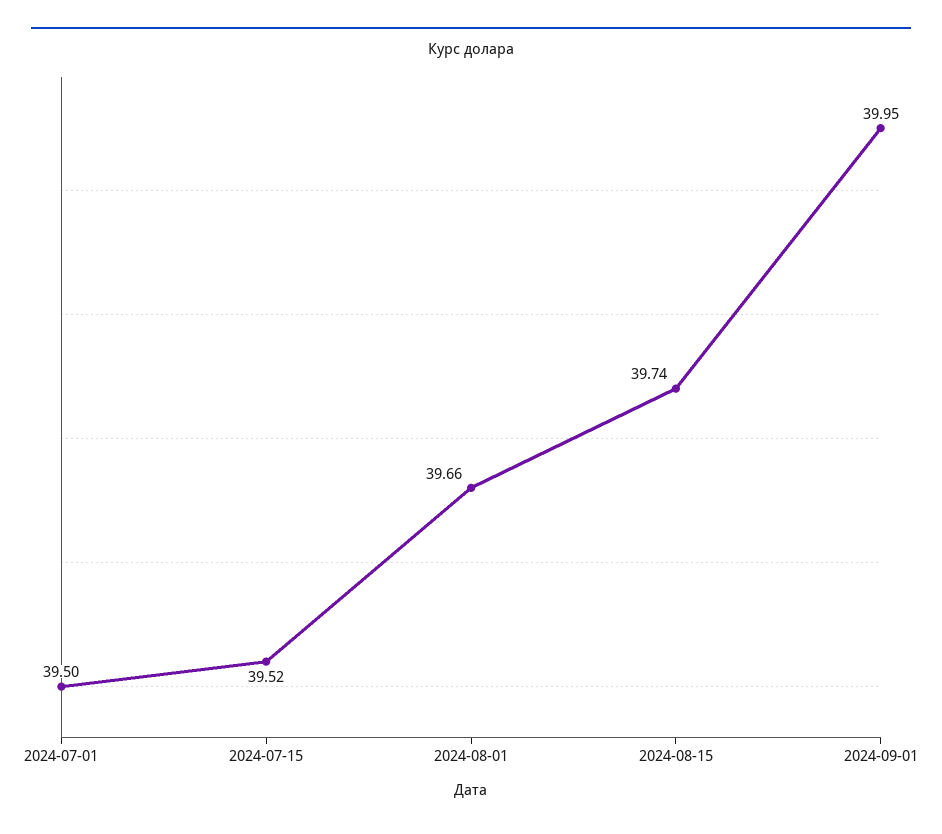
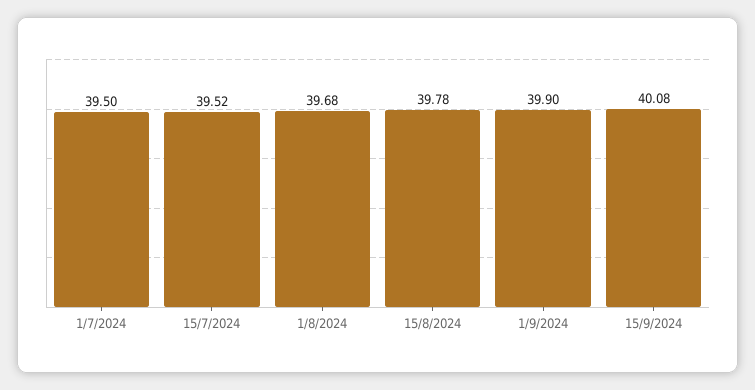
2024-08-01: 39.66 -> 39.68
2024-08-15: 39.74 -> 39.78
2024-09-01: 39.95 -> 39.9
15/9/2024: none -> 40.08

